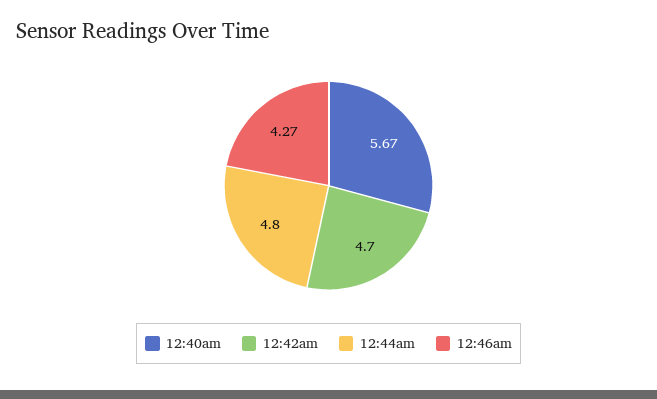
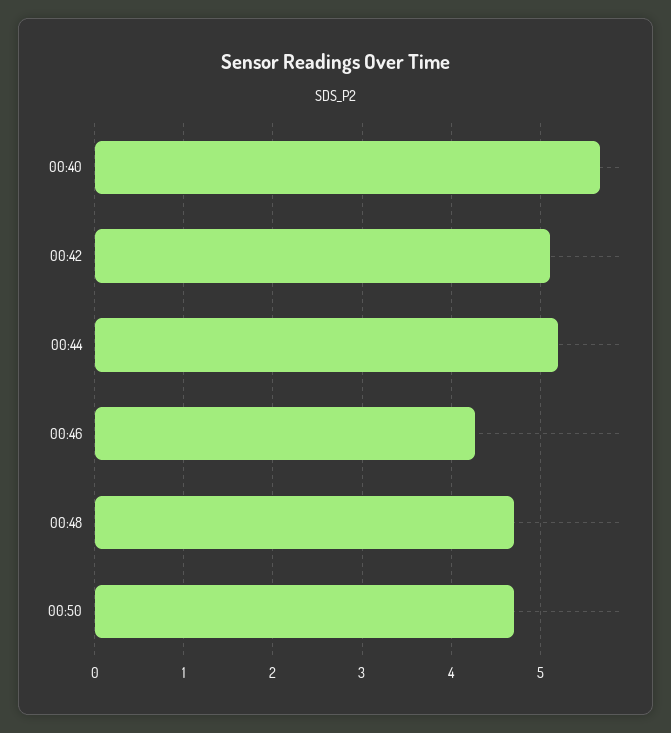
12:42am: 4.7 -> 5.1
12:44am: 4.8 -> 5.2
00:48: none -> 4.7
00:50: none -> 4.7

